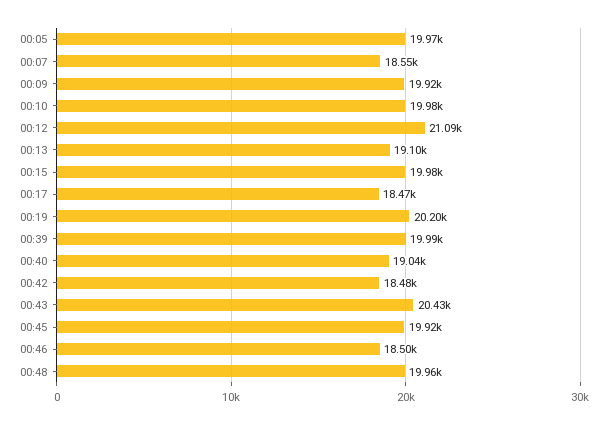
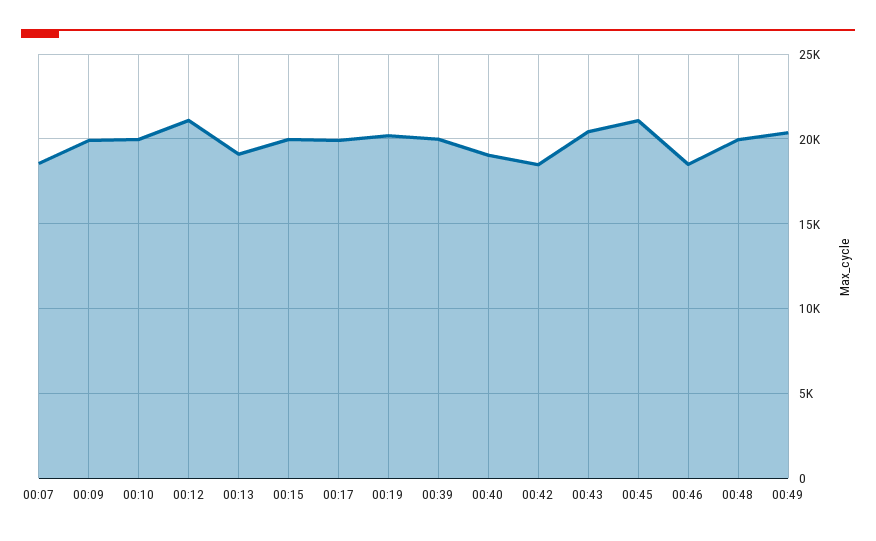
00:05: 19970 -> none
00:17: 18470 -> 20000
00:45: 19920 -> 21000
00:49: none -> 20500

